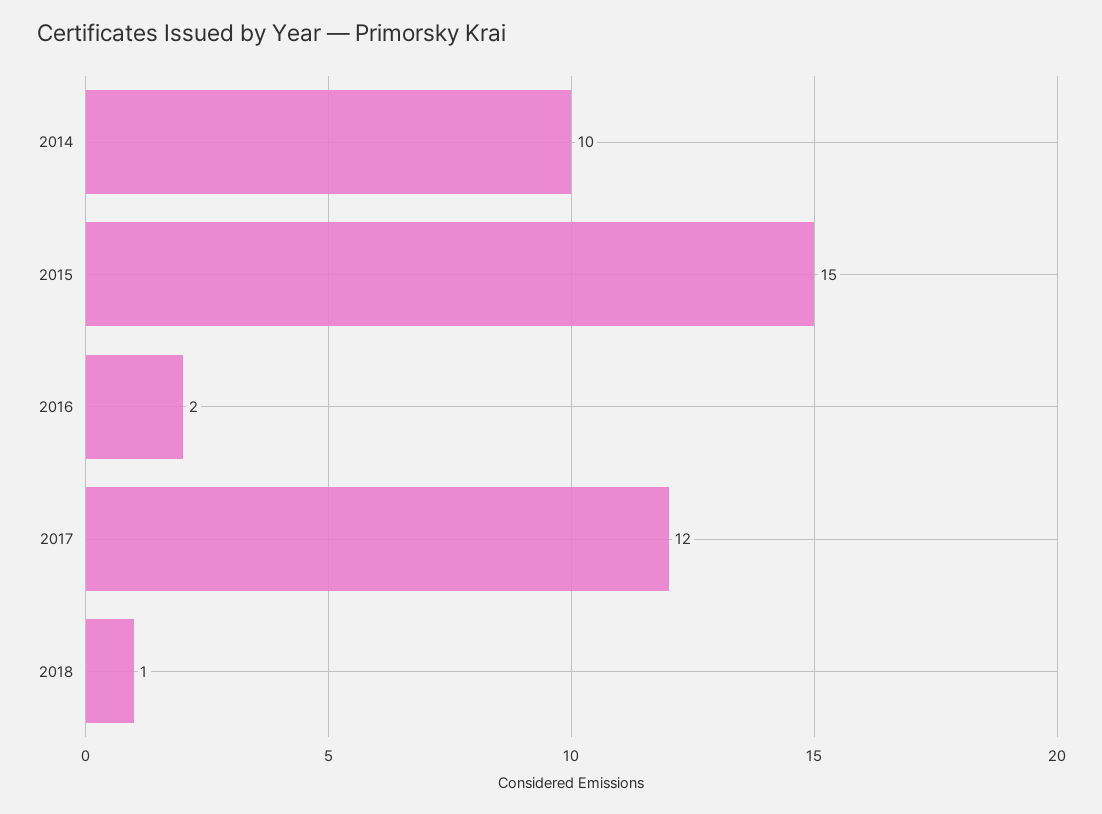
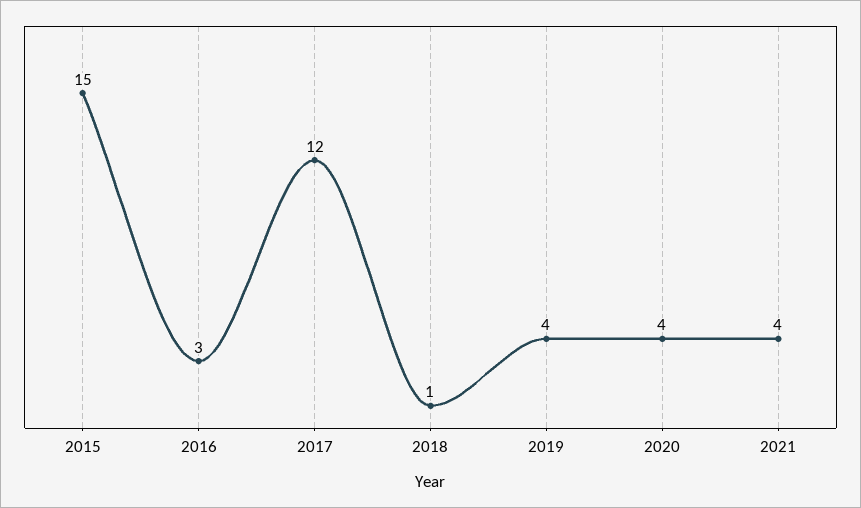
2014: 10 -> none
2016: 2 -> 3
2019: none -> 4
2020: none -> 4
2021: none -> 4

